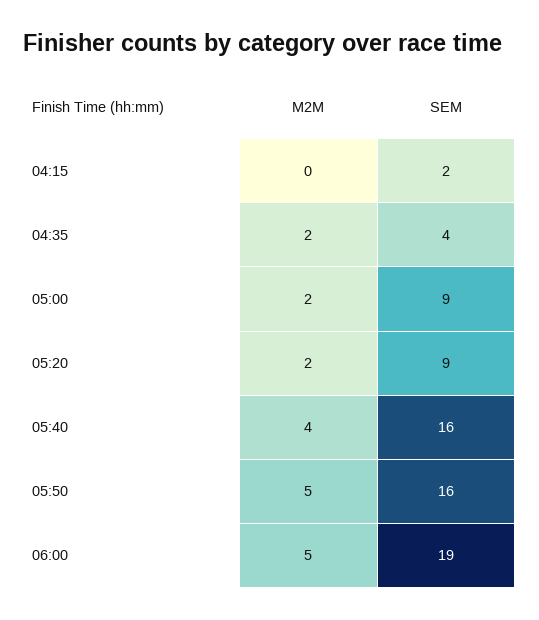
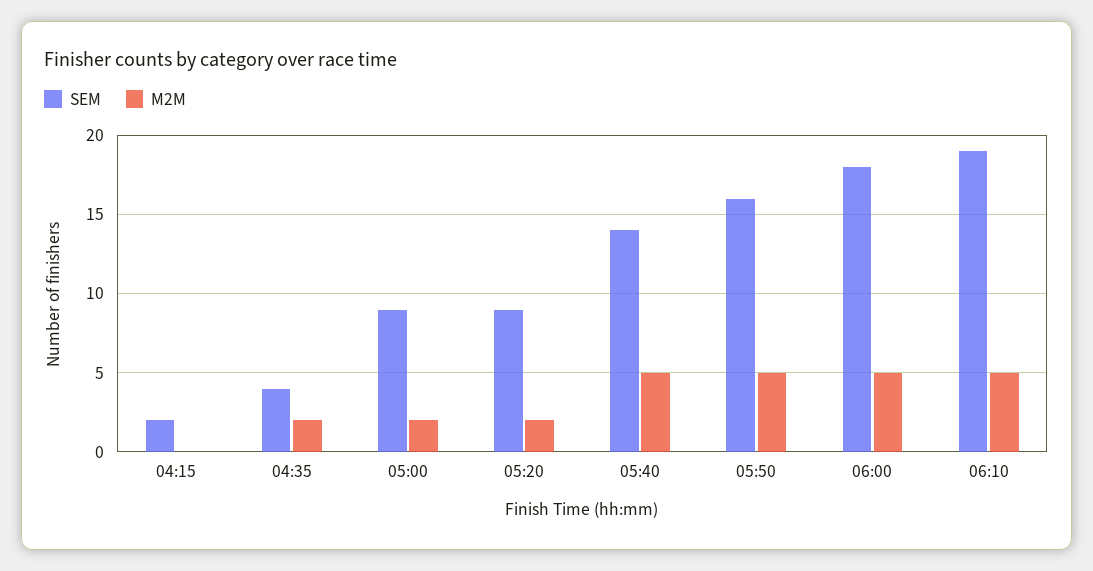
M2M, 05:40: 4 -> 5
SEM, 05:40: 16 -> 14
SEM, 06:00: 19 -> 18
SEM, 06:10: none -> 19
M2M, 06:10: none -> 5

